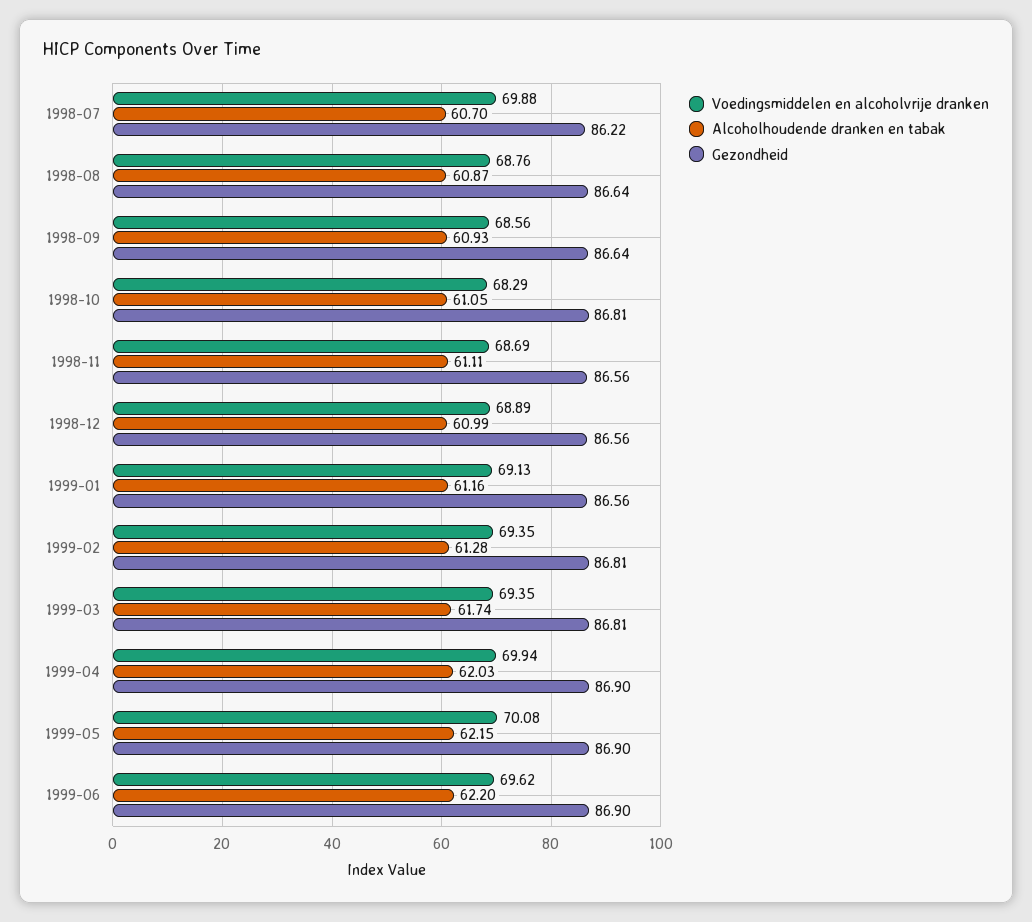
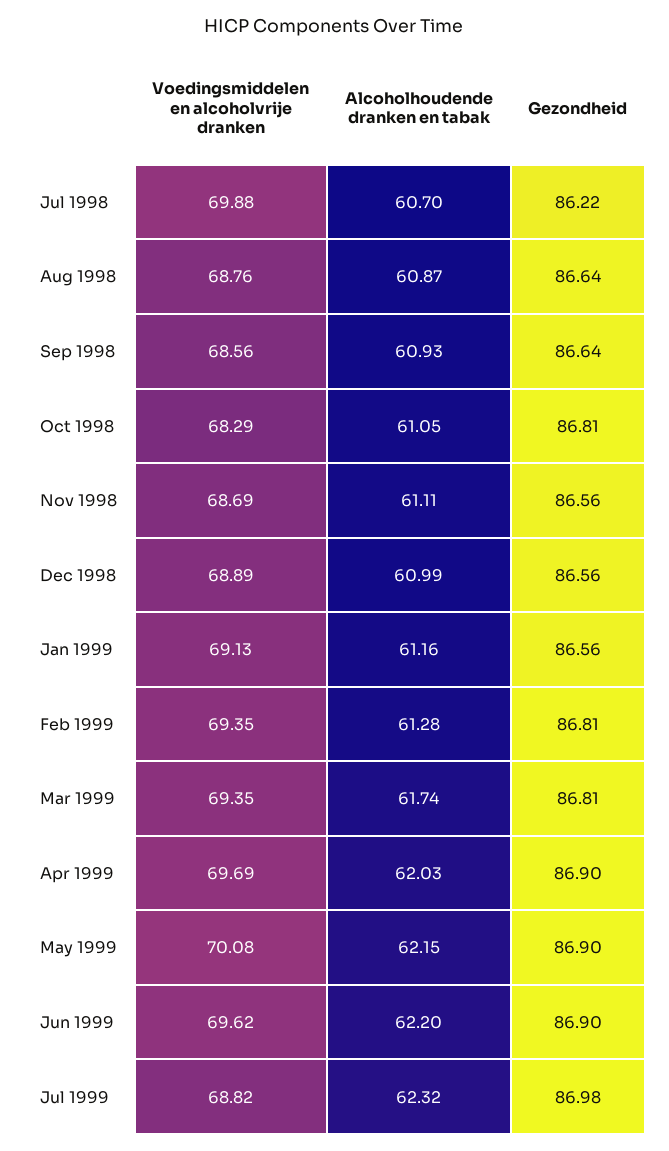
Voedingsmiddelen en alcoholvrije dranken, 1999-04: 69.94 -> 69.69
Voedingsmiddelen en alcoholvrije dranken, Jul 1999: none -> 68.82
Alcoholhoudende dranken en tabak, Jul 1999: none -> 62.32
Gezondheid, Jul 1999: none -> 86.98

